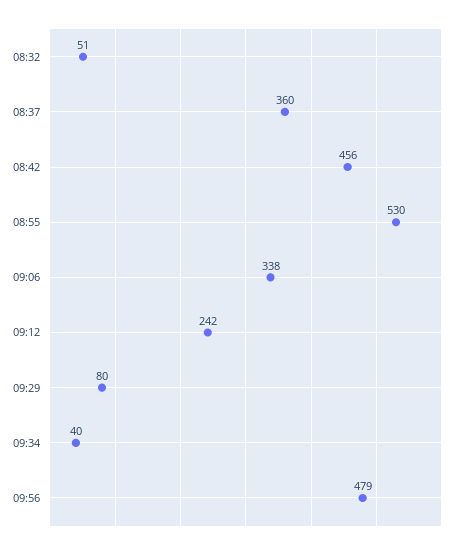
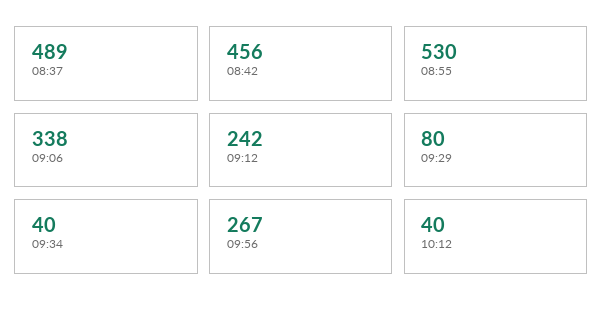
08:32: 51 -> none
08:37: 360 -> 489
09:56: 479 -> 267
10:12: none -> 40

